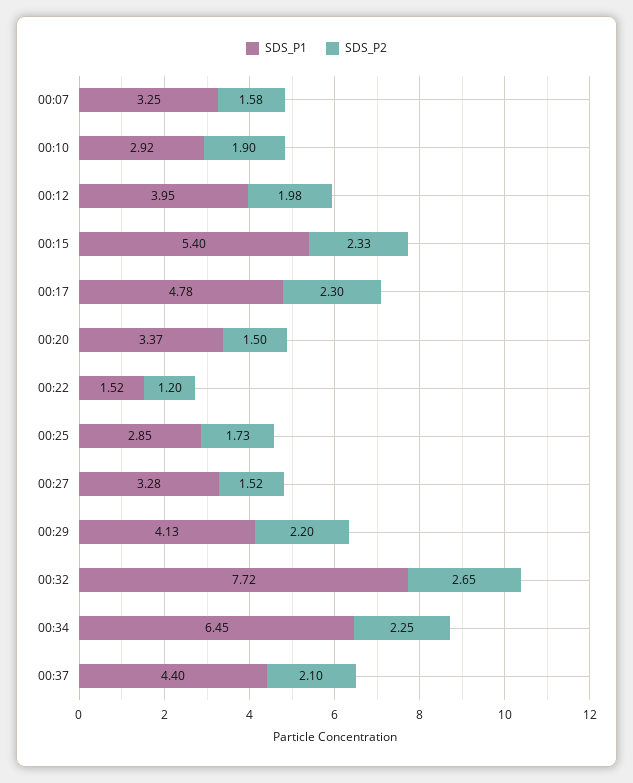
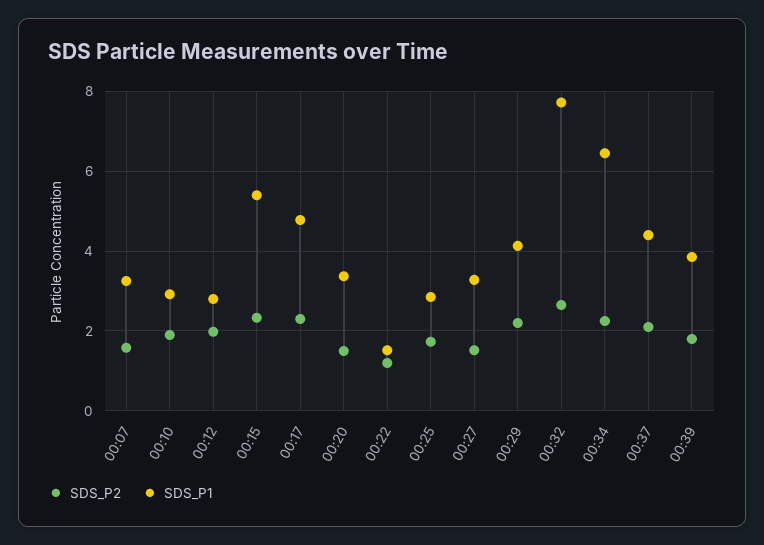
SDS_P1, 00:12: 3.95 -> 2.8
SDS_P2, 00:39: none -> 1.8
SDS_P1, 00:39: none -> 3.8

